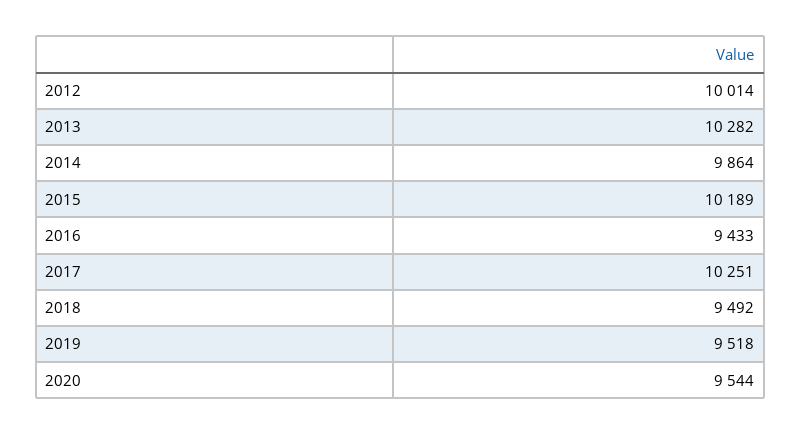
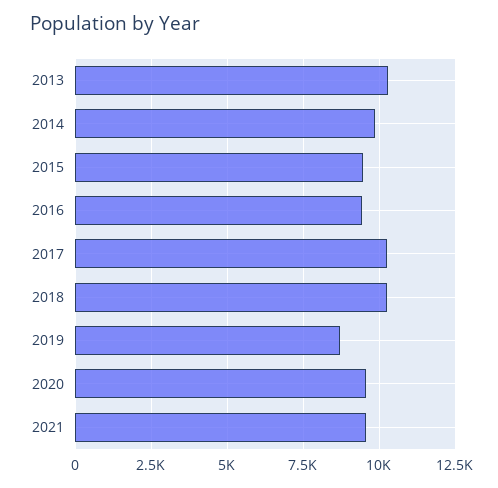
2012: 10014 -> none
2015: 10189 -> 9500
2018: 9492 -> 10250
2019: 9518 -> 8750
2021: none -> 9500

